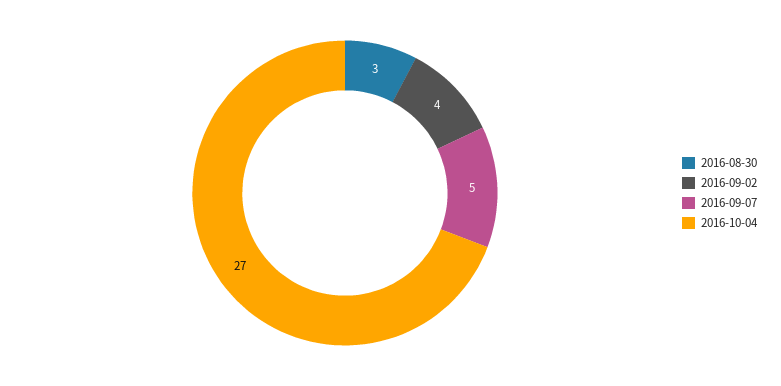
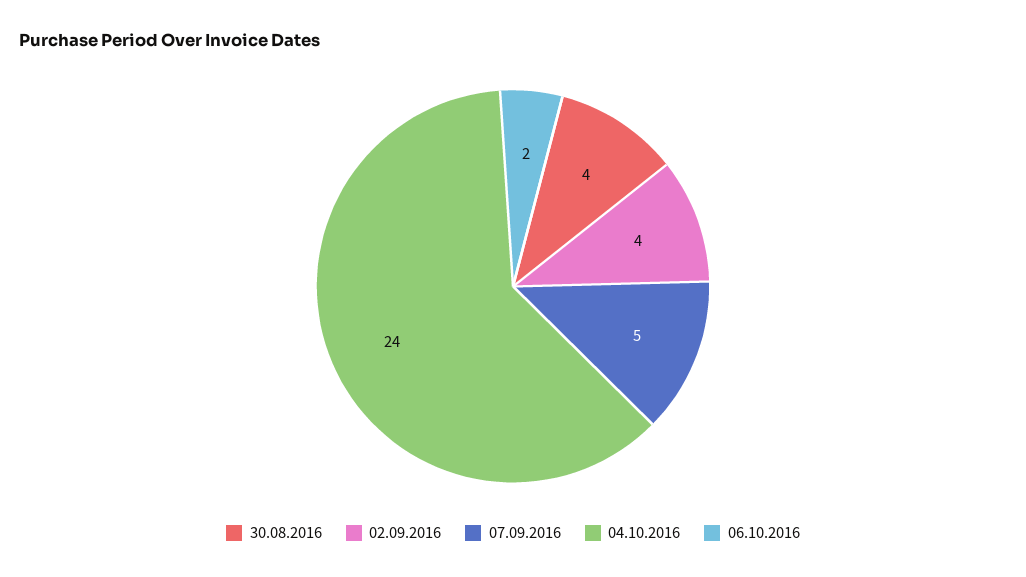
2016-08-30: 3 -> 4
2016-10-04: 27 -> 24
06.10.2016: none -> 2

